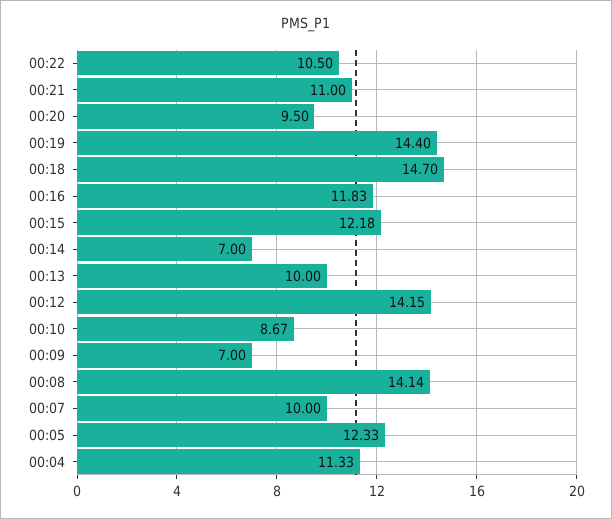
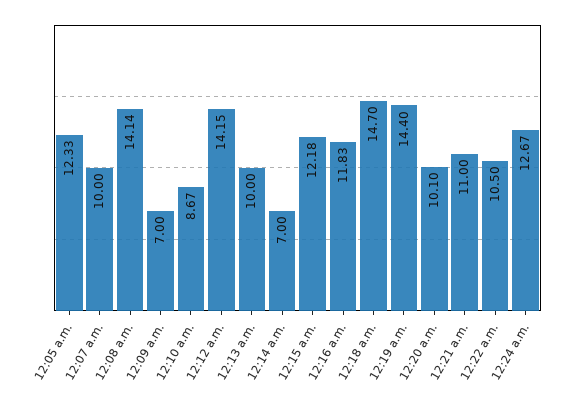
00:20: 9.5 -> 10.1
00:04: 11.33 -> none
12:24 a.m.: none -> 12.67

